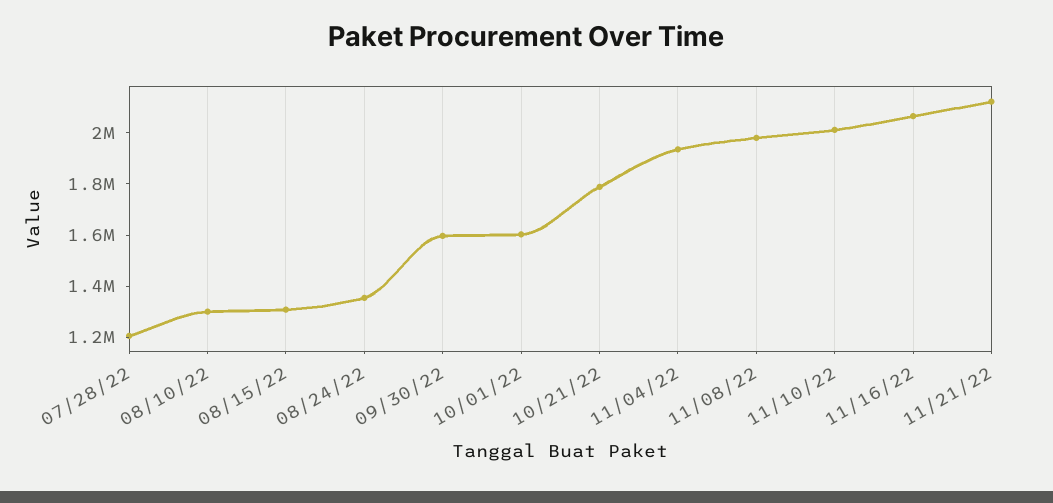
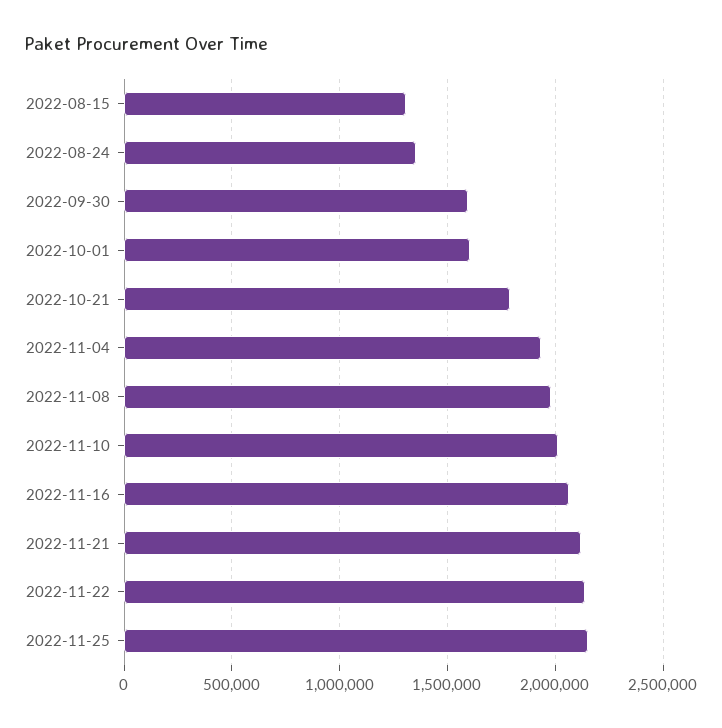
07/28/22: 1200000 -> none
08/10/22: 1300000 -> none
2022-11-22: none -> 2150000
2022-11-25: none -> 2150000

